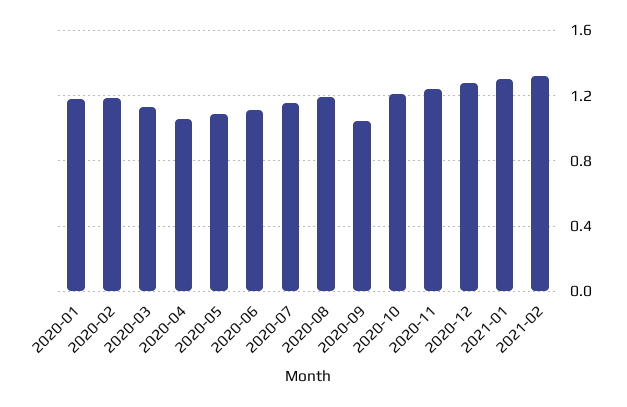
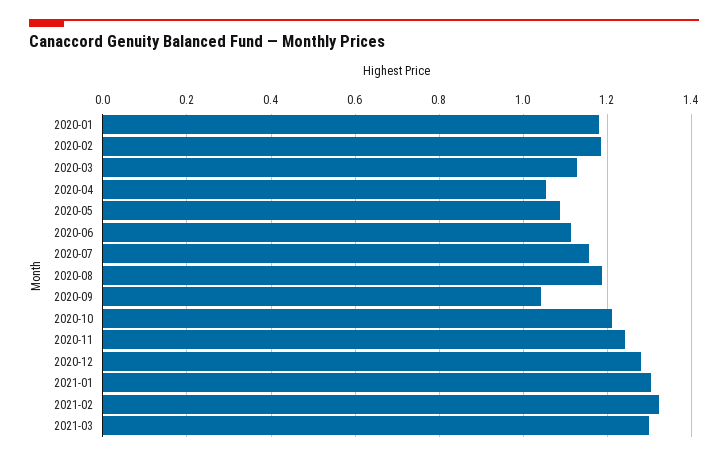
2021-03: none -> 1.3

